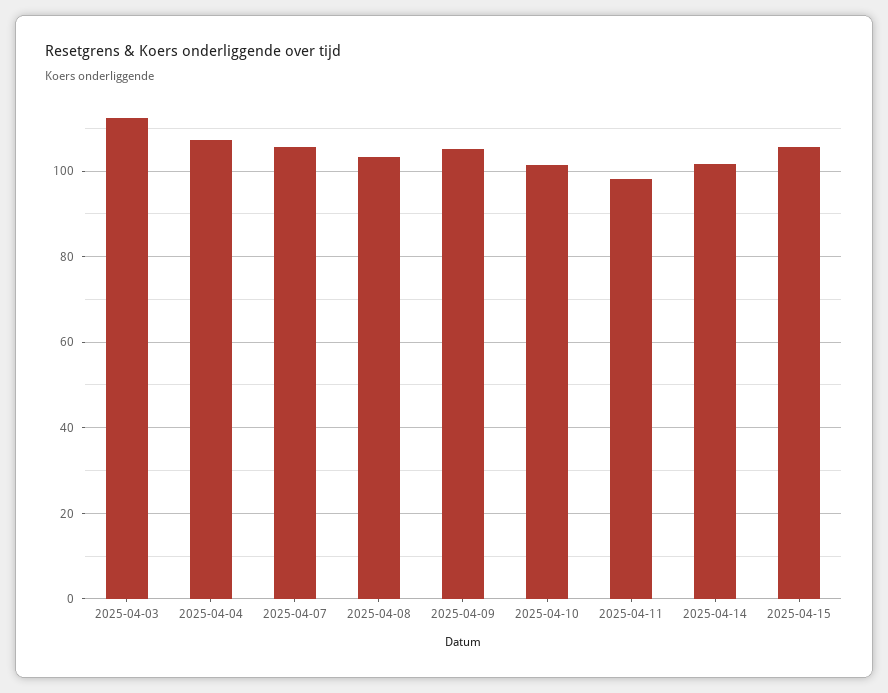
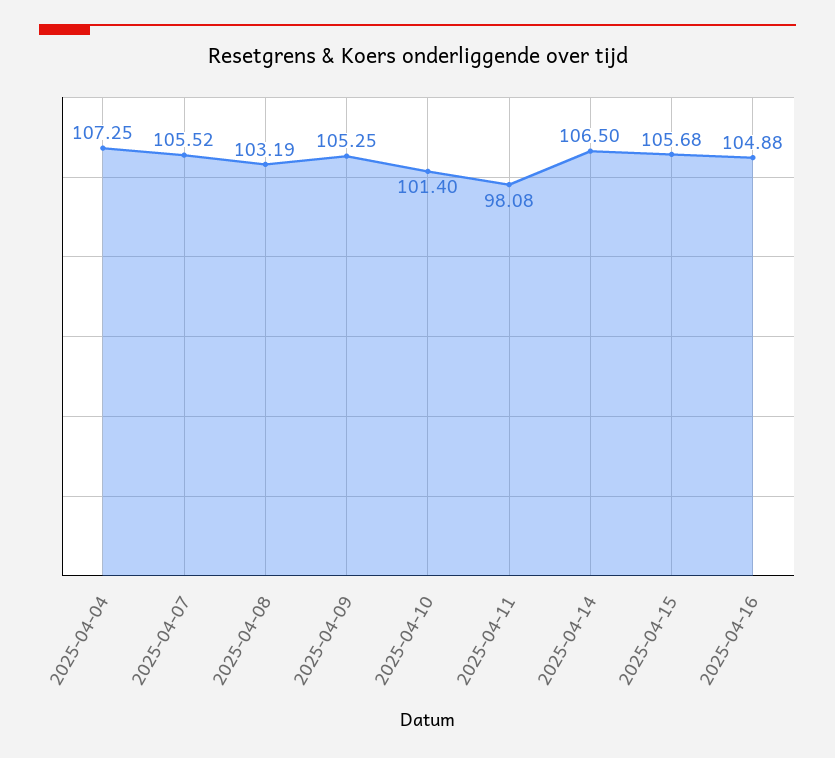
2025-04-03: 112 -> none
2025-04-14: 102 -> 106.5
2025-04-16: none -> 104.88

